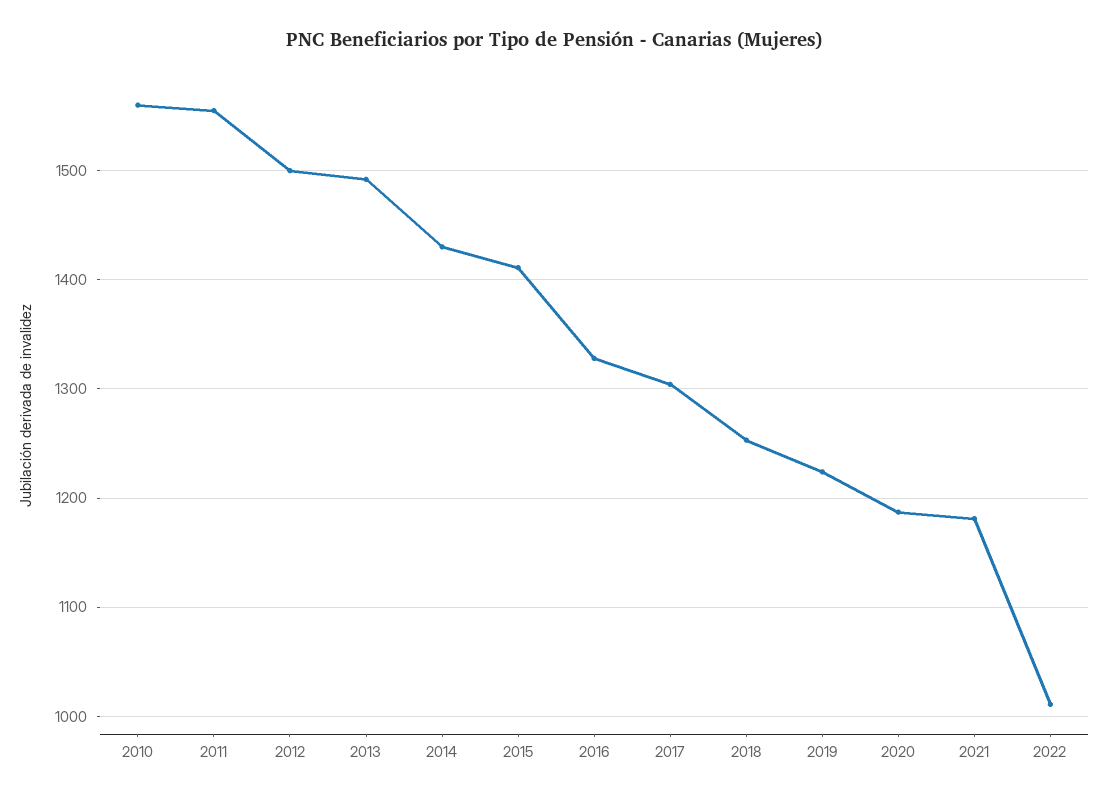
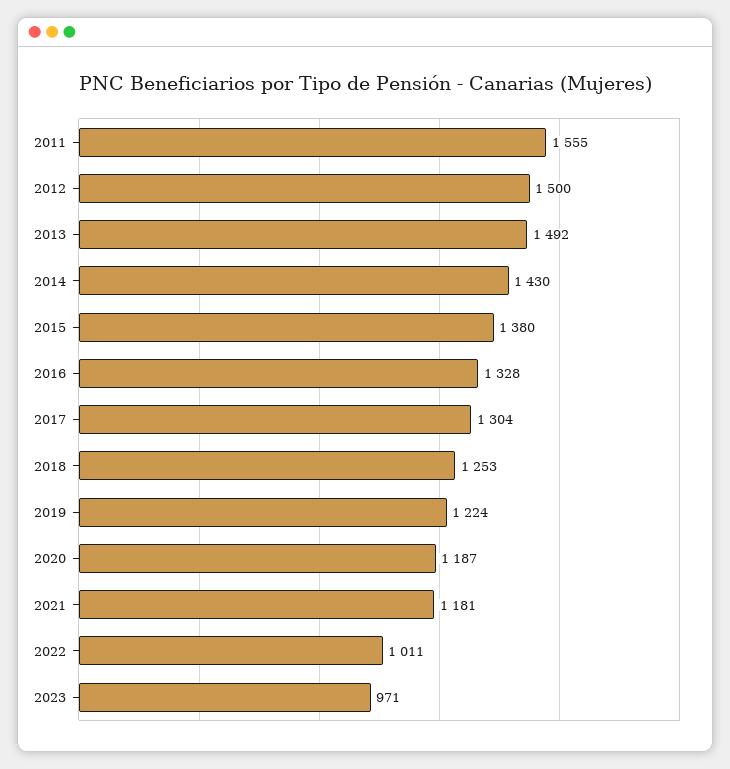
2010: 1560 -> none
2015: 1410 -> 1380
2023: none -> 971

